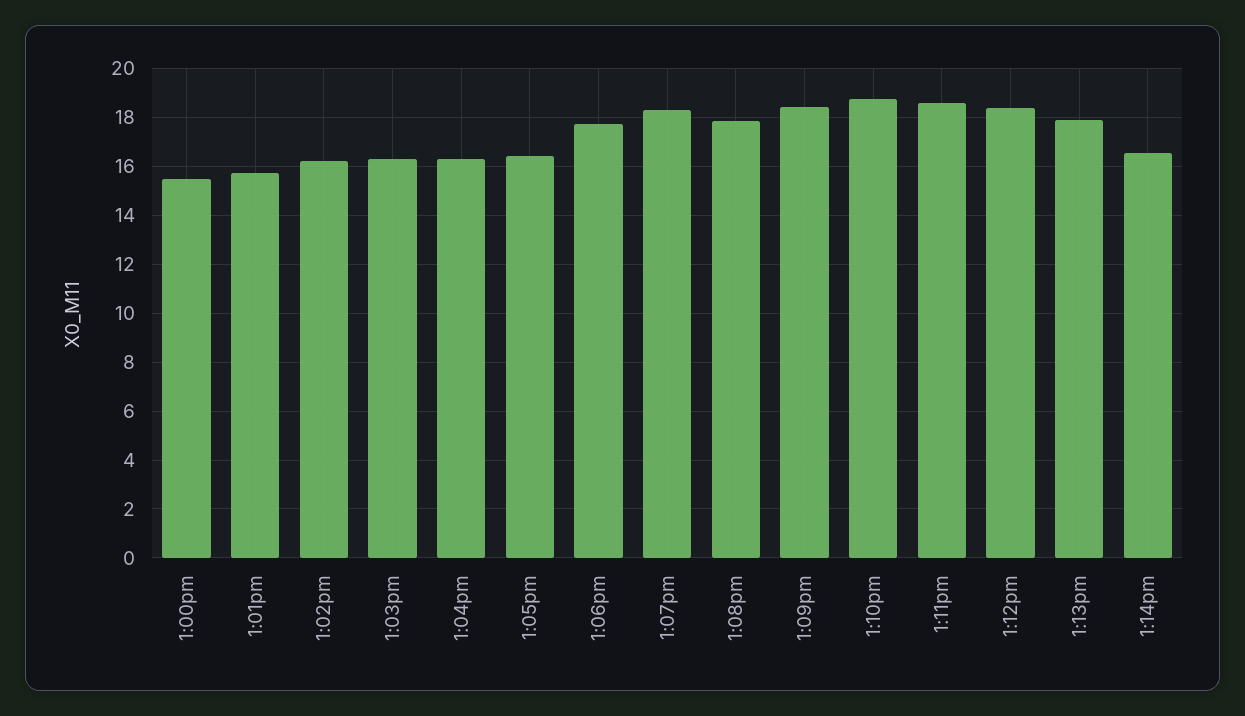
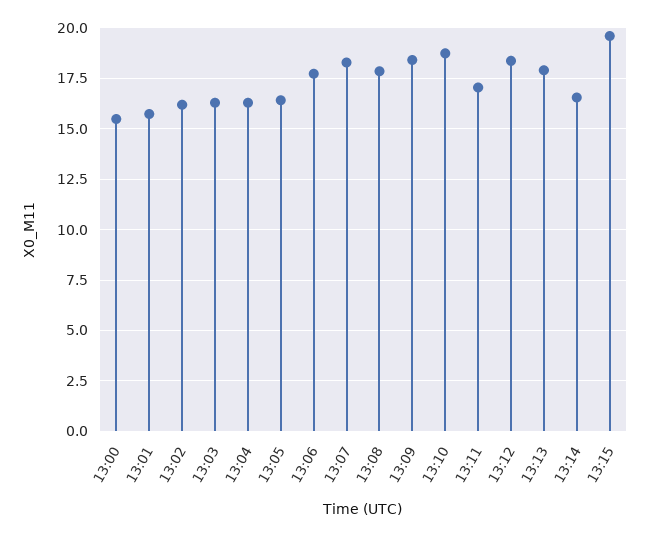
1:11pm: 18.5 -> 17
13:15: none -> 19.5

